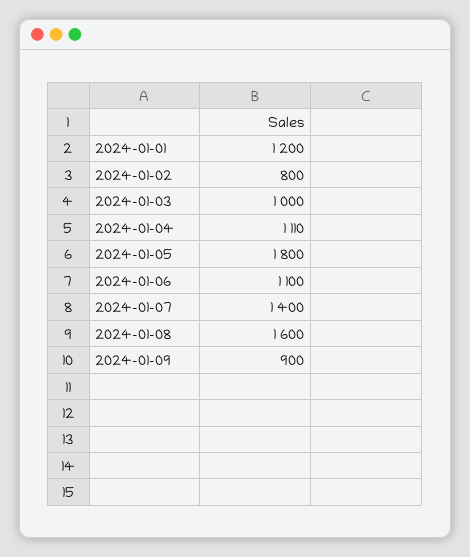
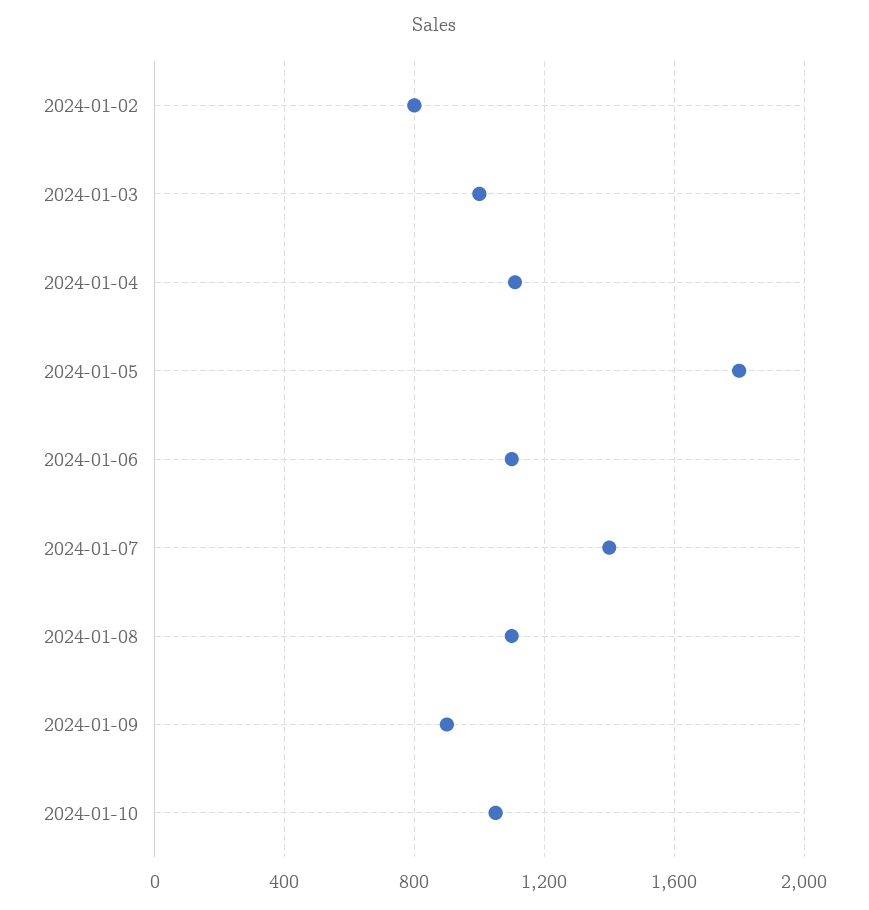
2024-01-01: 1200 -> none
2024-01-08: 1600 -> 1100
2024-01-10: none -> 1050

